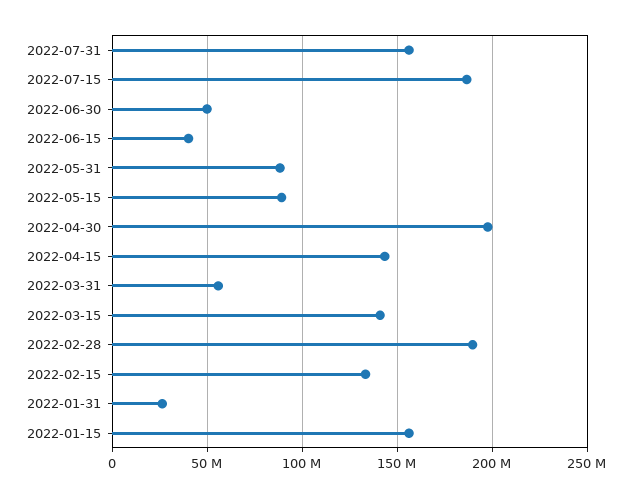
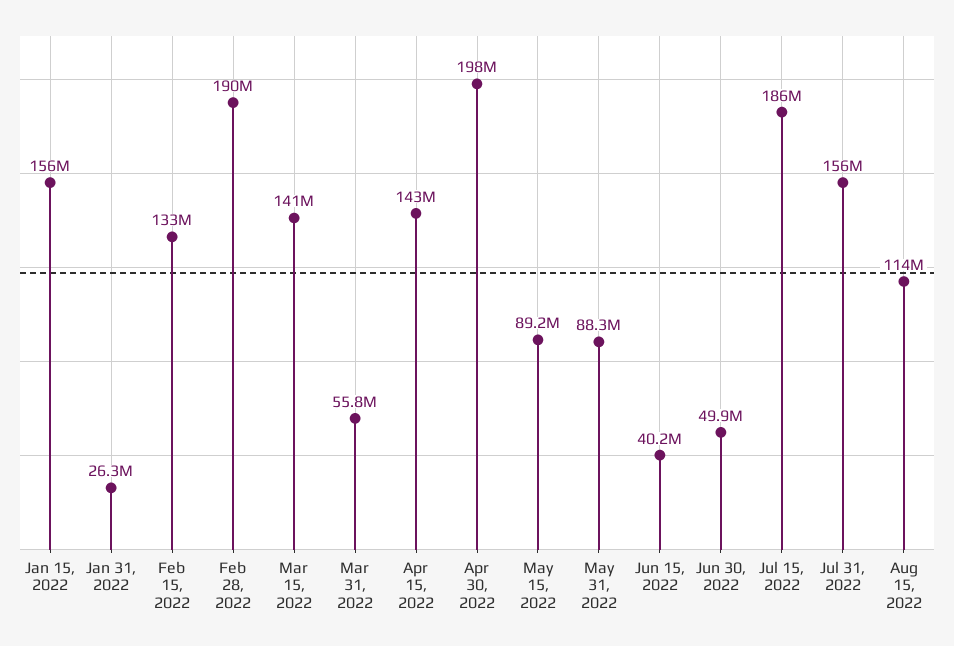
Aug 15, 2022: none -> 114000000

